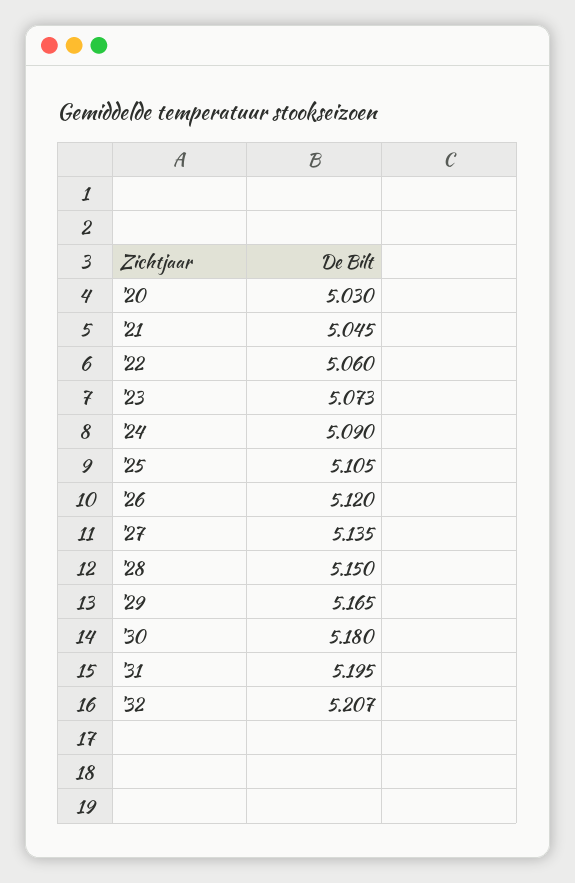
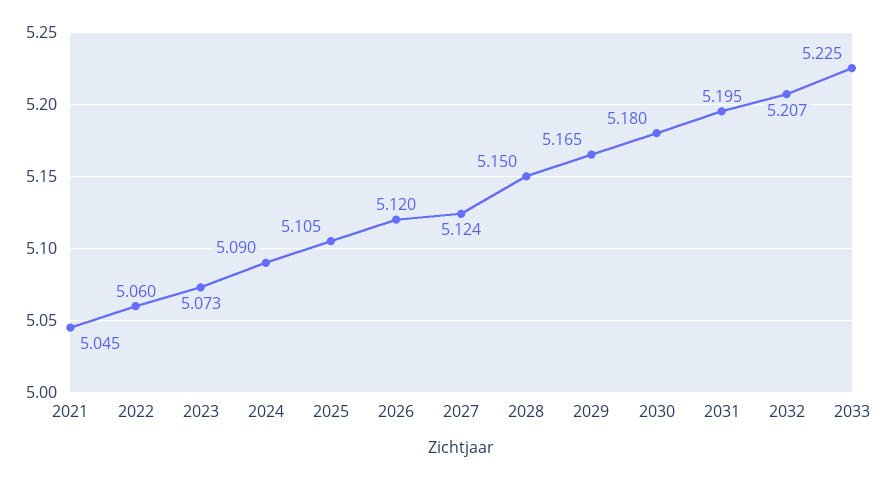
'20: 5.03 -> none
'27: 5.135 -> 5.124
2033: none -> 5.225

